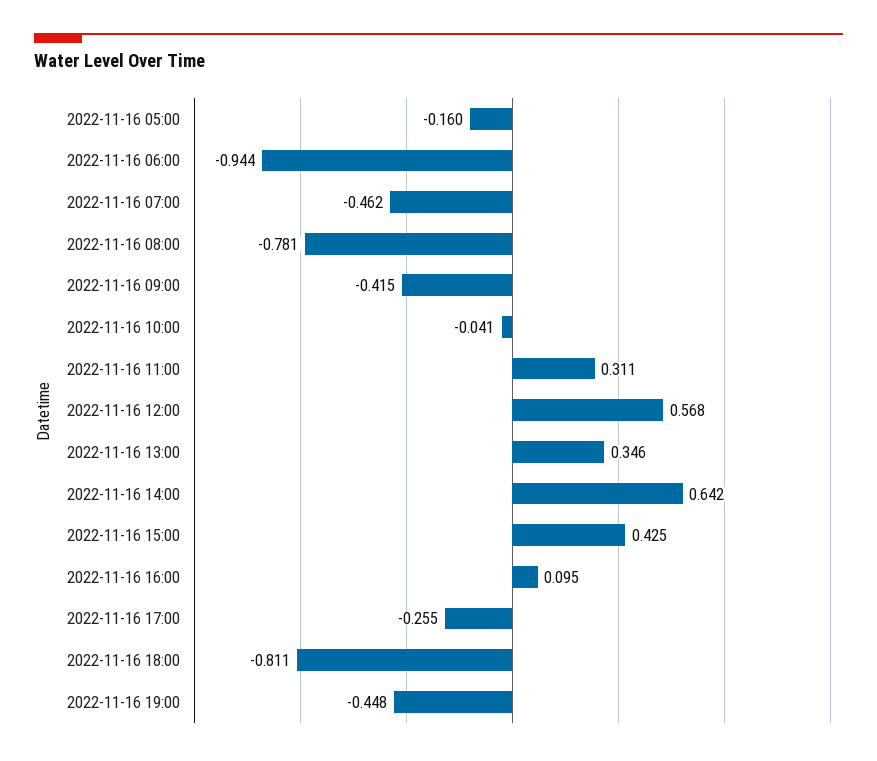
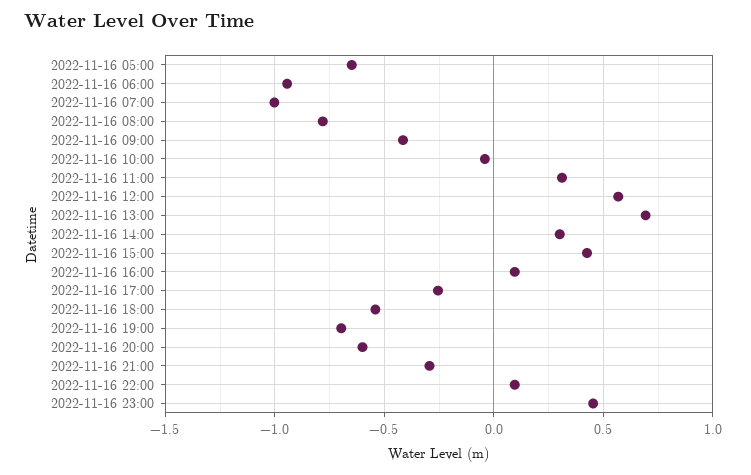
2022-11-16 05:00: -0.16 -> -0.65
2022-11-16 07:00: -0.462 -> -1
2022-11-16 13:00: 0.346 -> 0.7
2022-11-16 14:00: 0.642 -> 0.3
2022-11-16 18:00: -0.811 -> -0.55
2022-11-16 19:00: -0.448 -> -0.7
2022-11-16 20:00: none -> -0.6
2022-11-16 21:00: none -> -0.3
2022-11-16 22:00: none -> 0.1
2022-11-16 23:00: none -> 0.45

